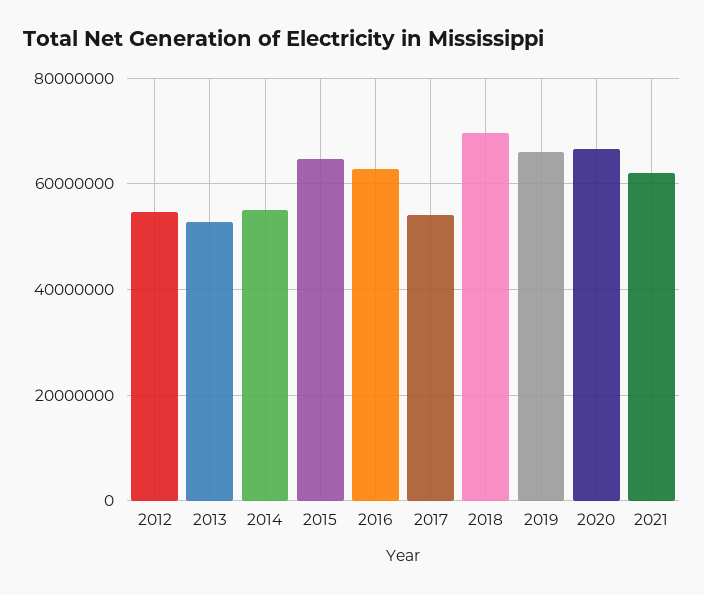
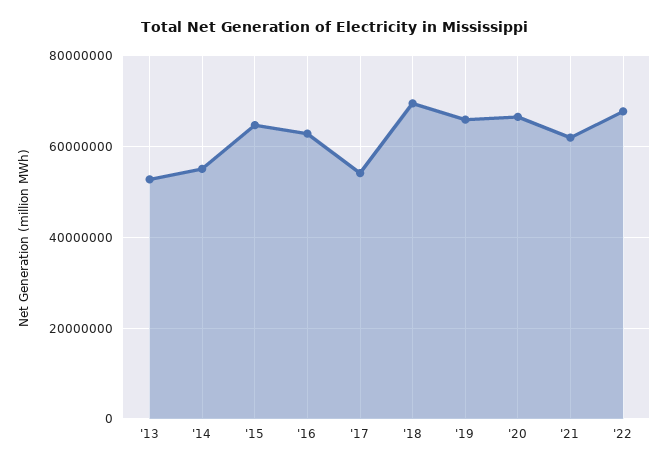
2012: 54000000 -> none
'22: none -> 68000000

